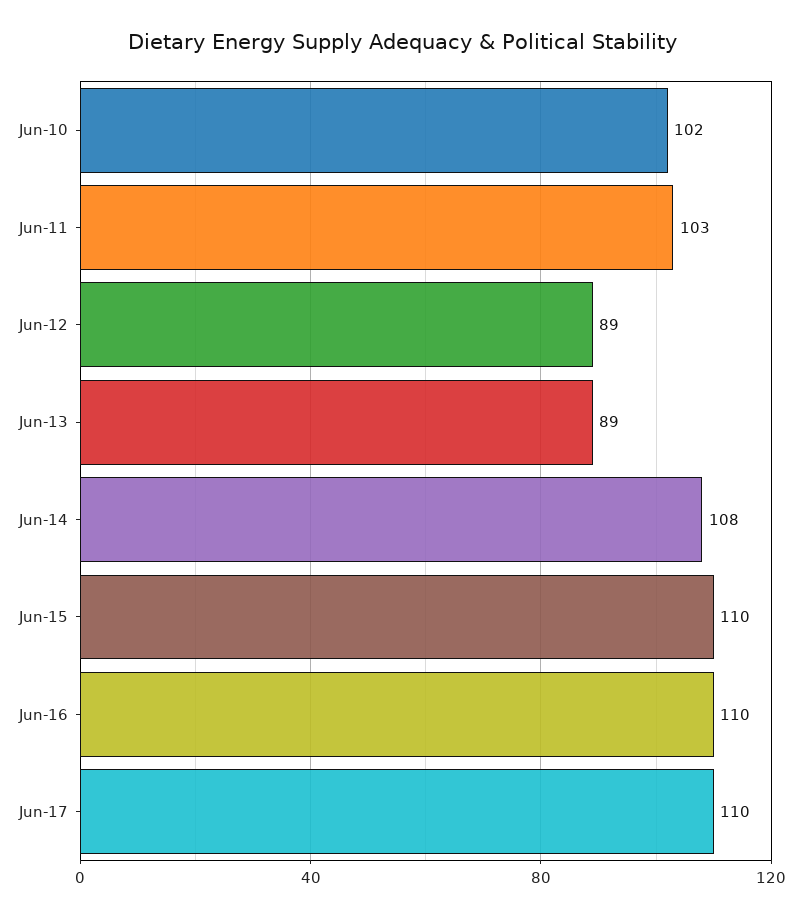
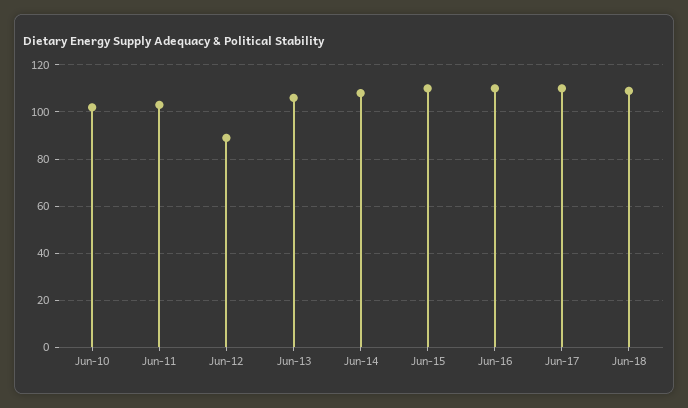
Jun-13: 89 -> 105
Jun-18: none -> 110

